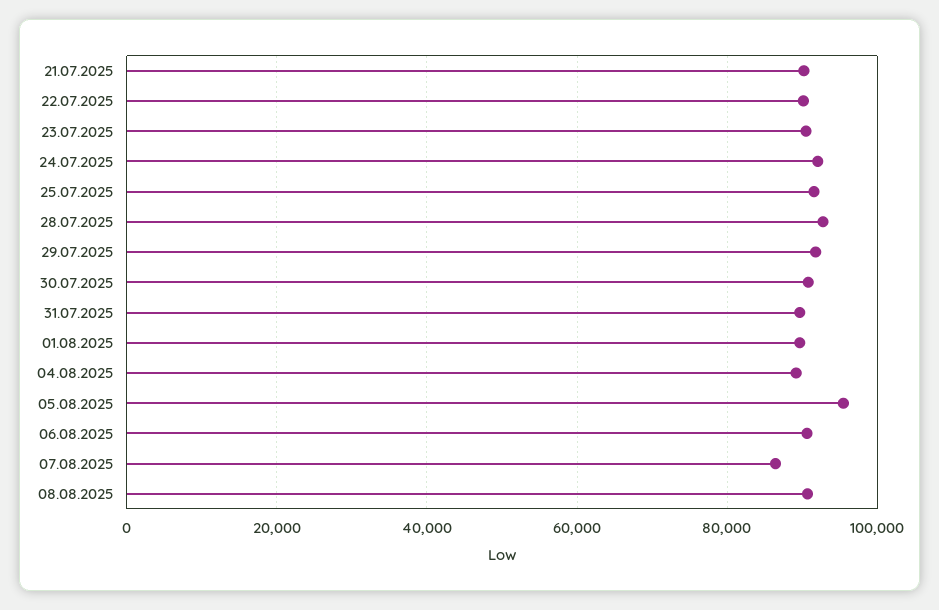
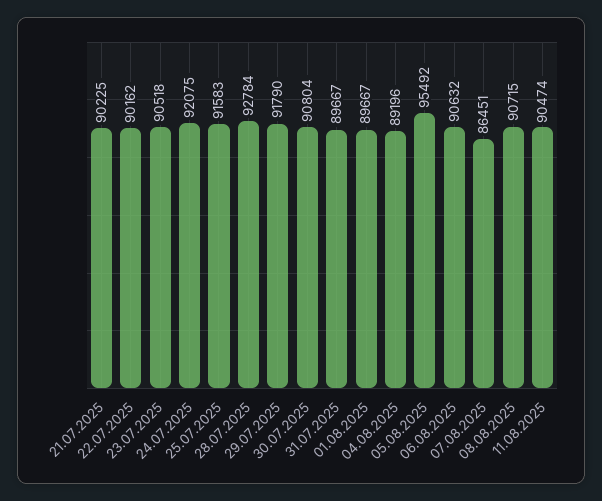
11.08.2025: none -> 90474

